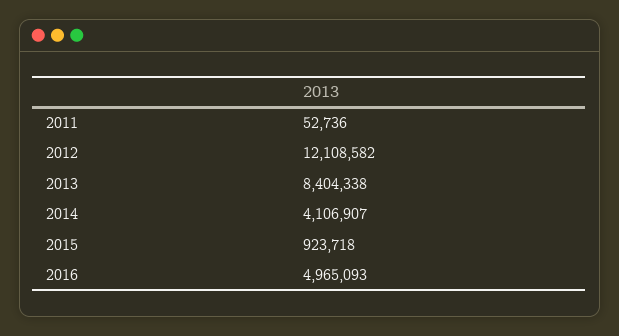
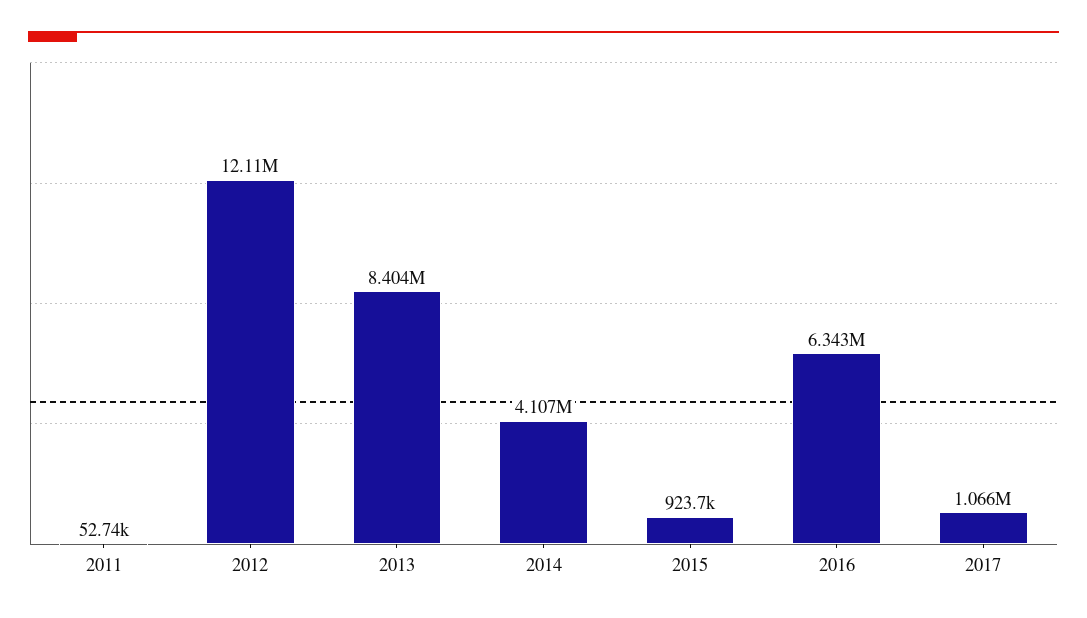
2016: 4965093 -> 6343000
2017: none -> 1066000

